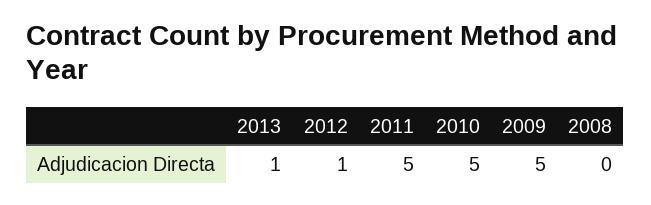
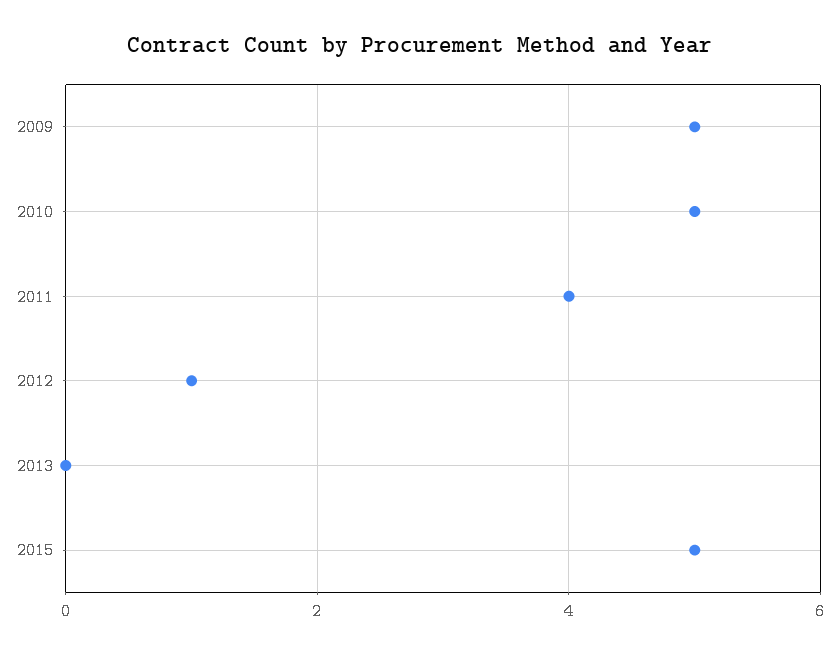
2013: 1 -> 0
2011: 5 -> 4
2008: 0 -> none
2015: none -> 5

